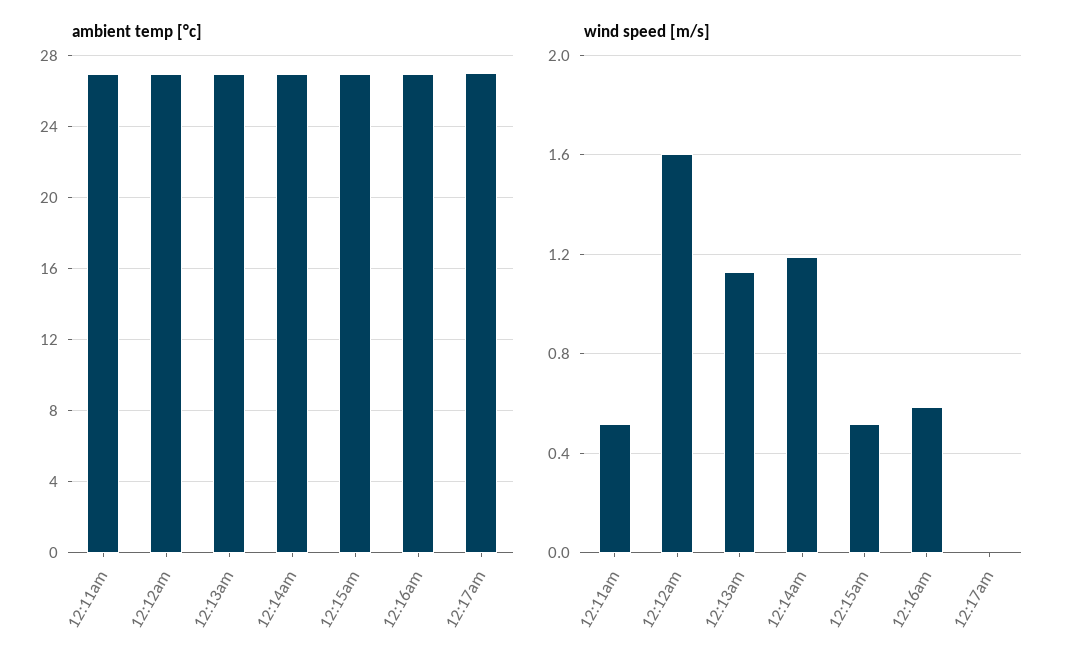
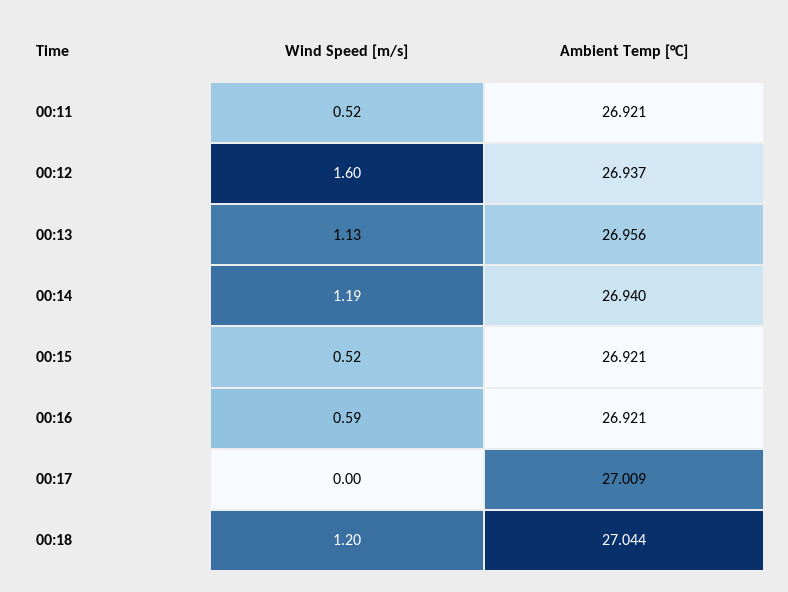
wind speed [m/s], 00:18: none -> 1.2
ambient temp [°c], 00:18: none -> 27.044

